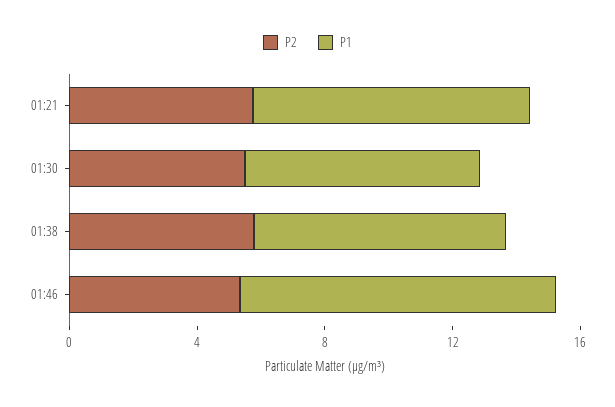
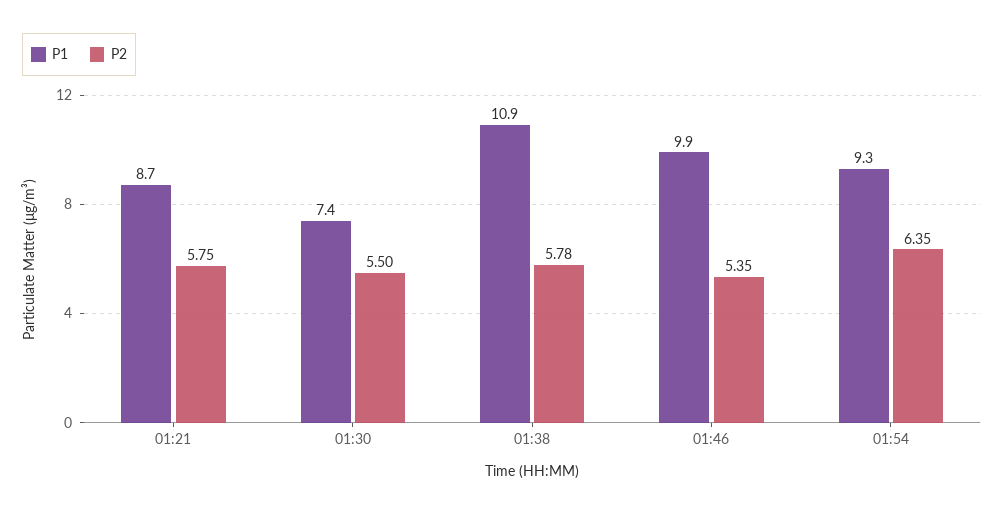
P1, 01:38: 8 -> 10.9
P1, 01:54: none -> 9.3
P2, 01:54: none -> 6.35

